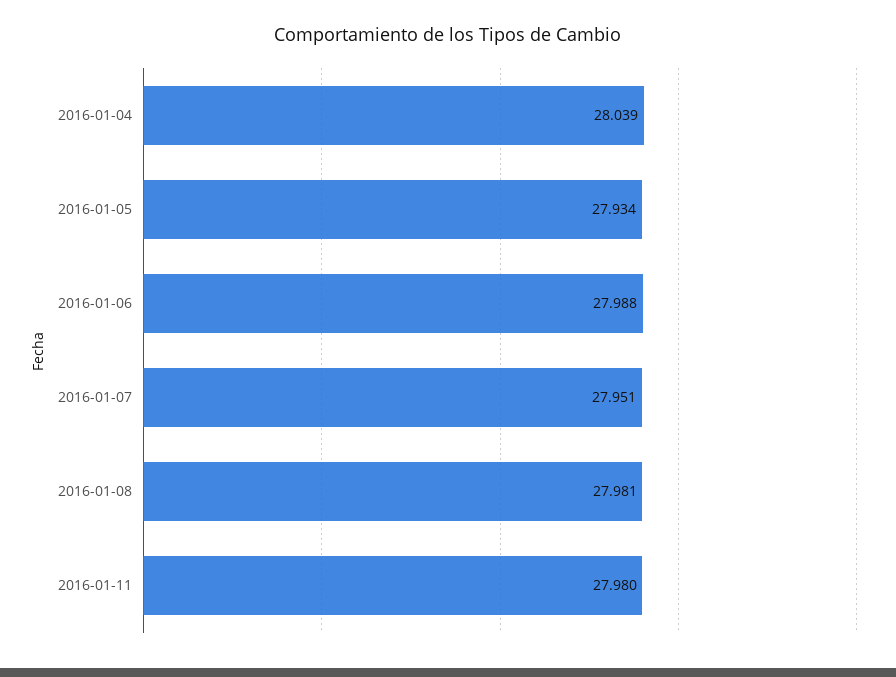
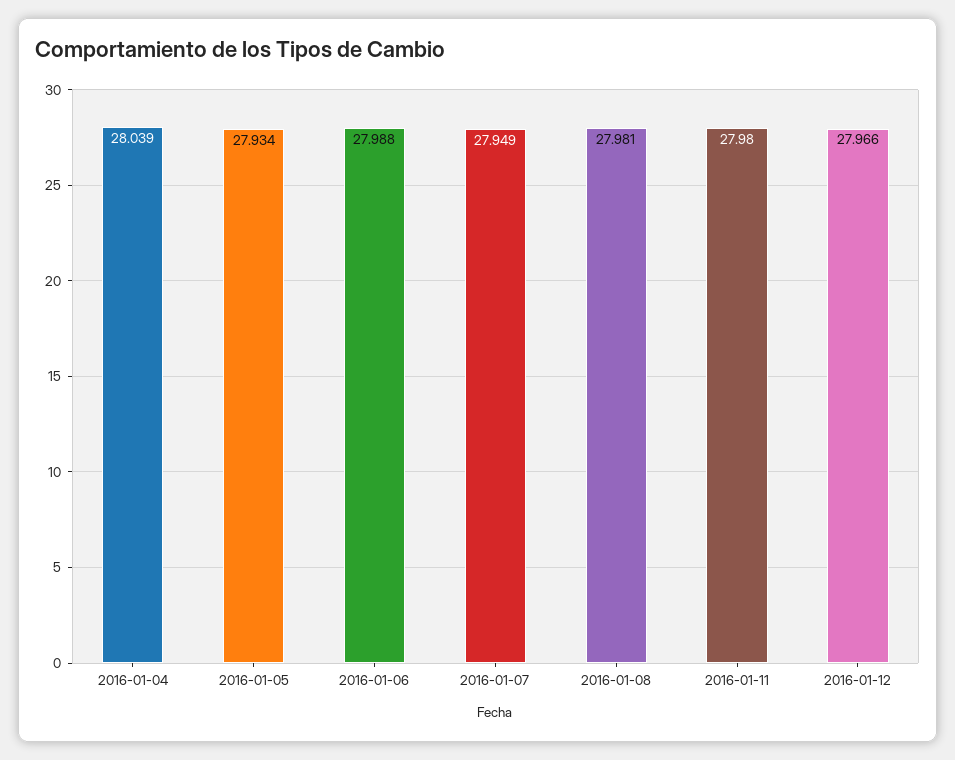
2016-01-07: 27.951 -> 27.949
2016-01-12: none -> 27.966

